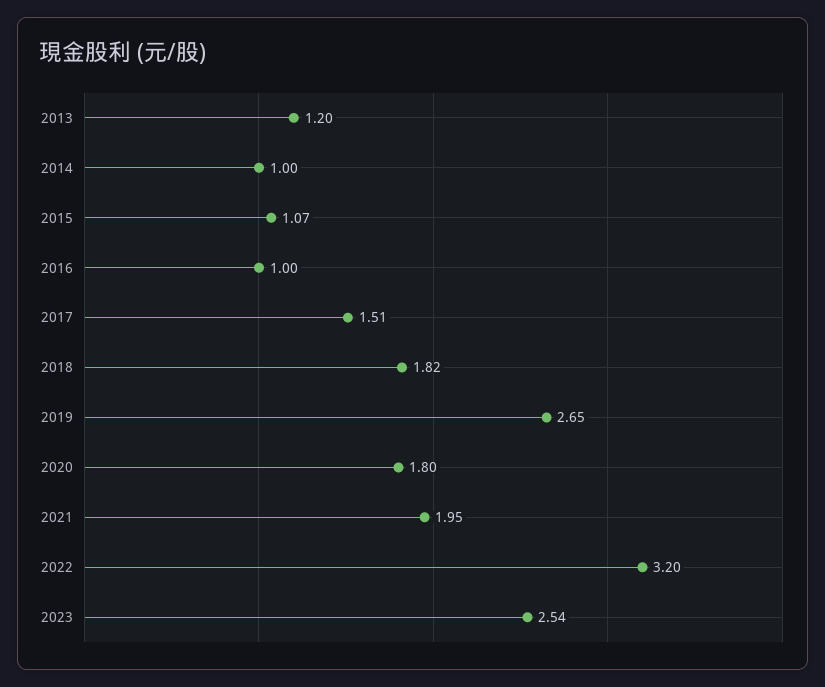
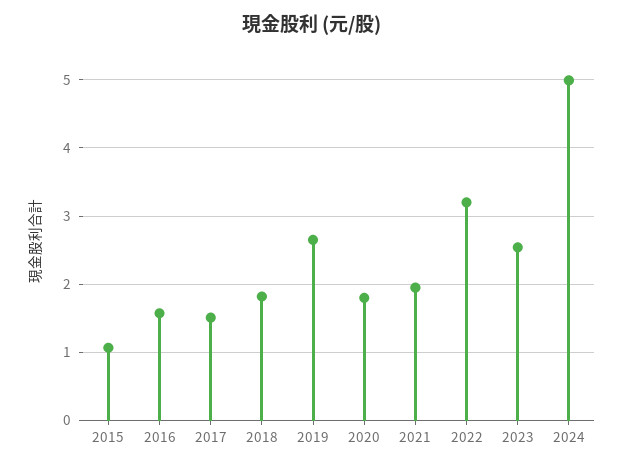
2013: 1.2 -> none
2014: 1 -> none
2016: 1 -> 1.6
2024: none -> 5

